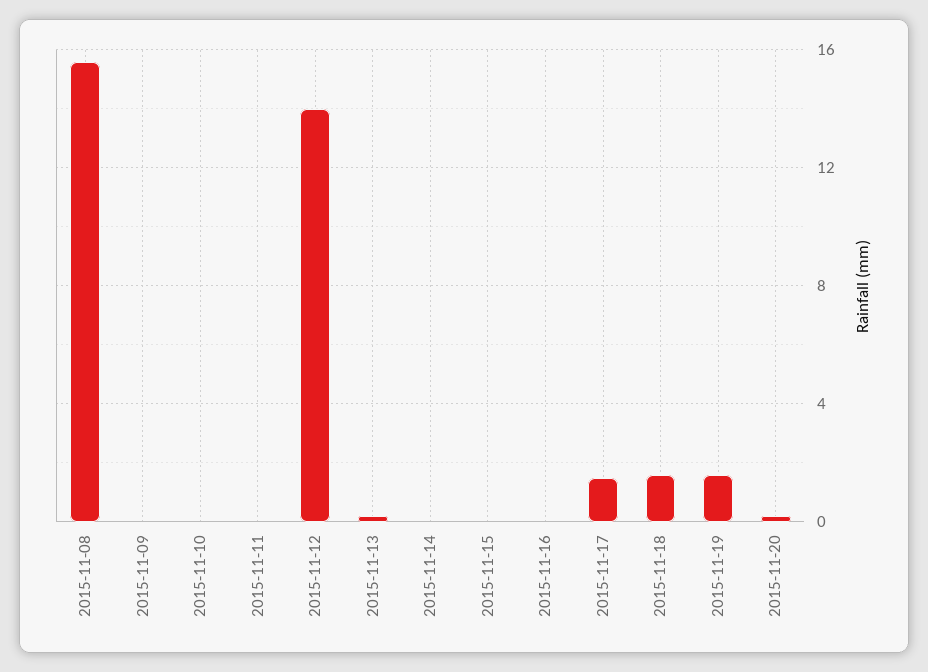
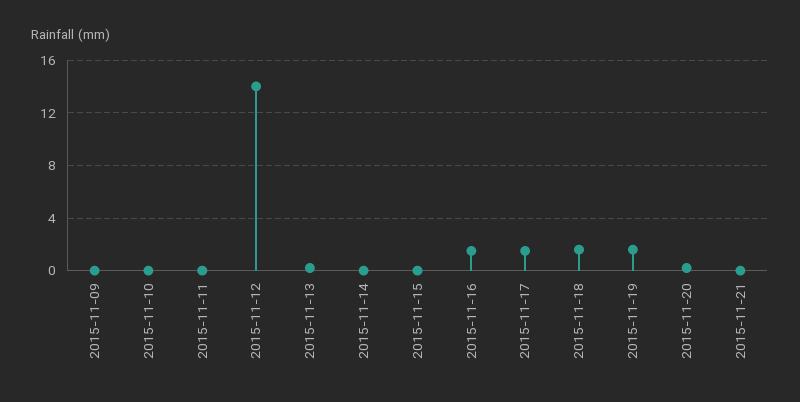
2015-11-08: 15.5 -> none
2015-11-16: 0 -> 1.5
2015-11-21: none -> 0

